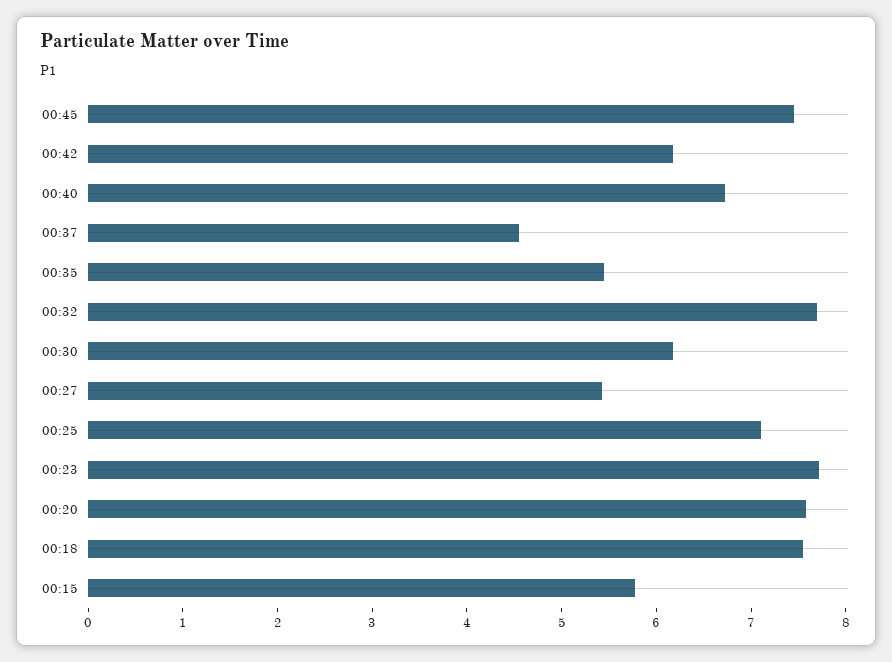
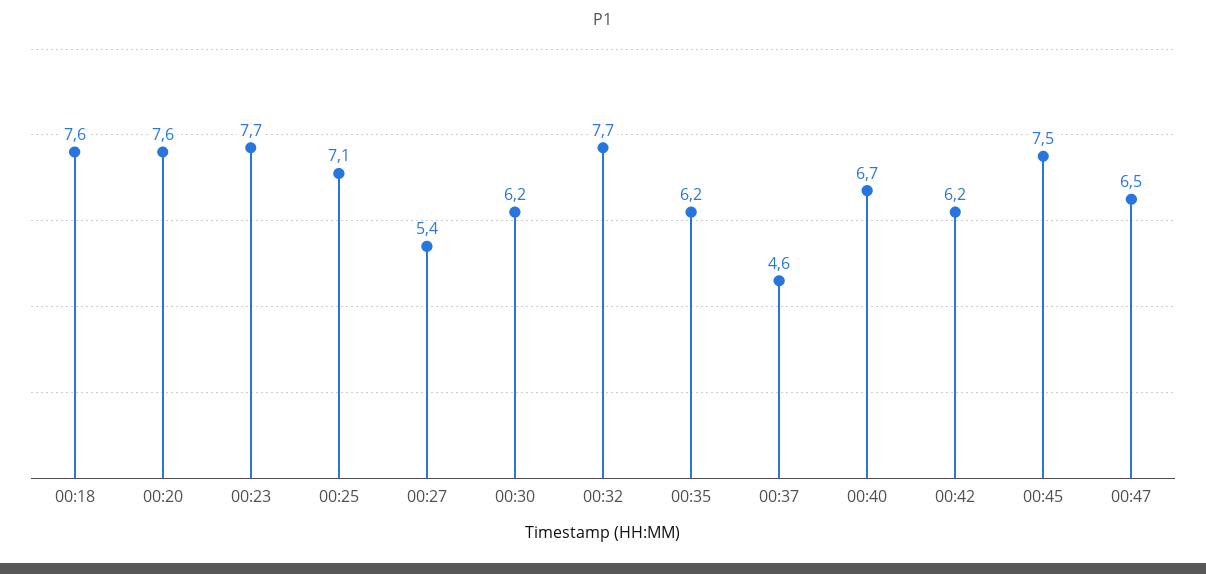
00:35: 5.4 -> 6.2
00:15: 5.8 -> none
00:47: none -> 6.5

